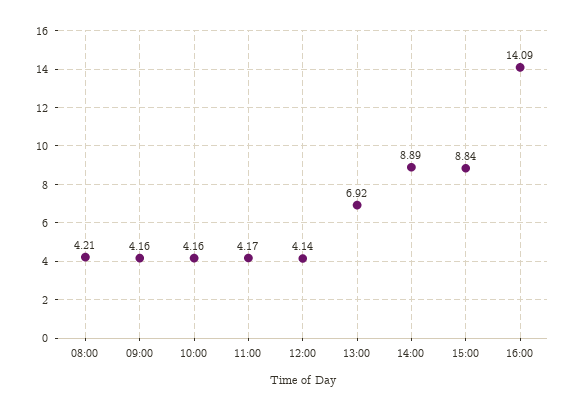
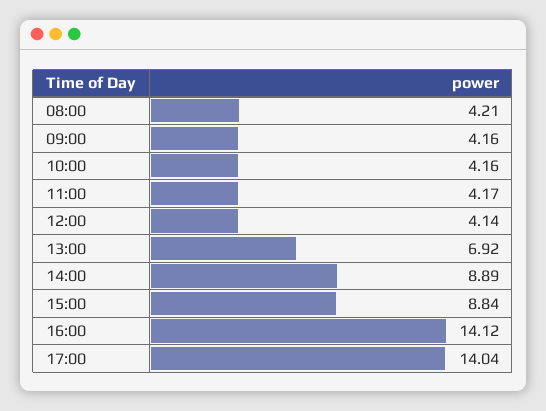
16:00: 14.09 -> 14.12
17:00: none -> 14.04

